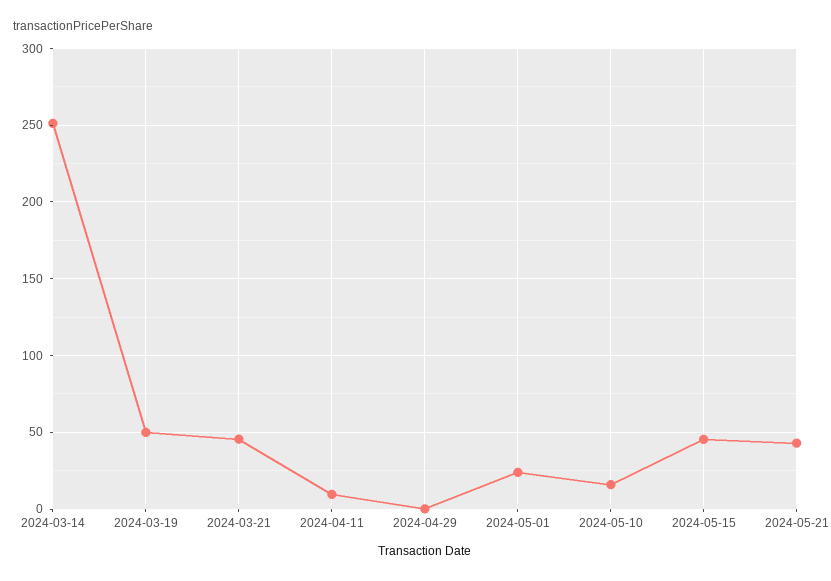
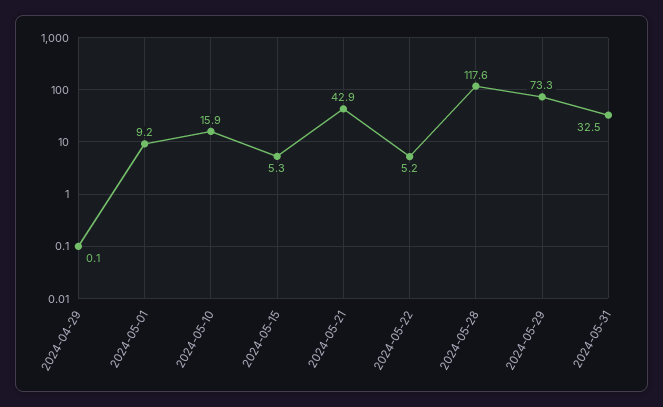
2024-03-14: 250 -> none
2024-03-19: 50 -> none
2024-03-21: 45 -> none
2024-04-11: 10 -> none
2024-05-01: 25 -> 9.2
2024-05-15: 45 -> 5.3
2024-05-22: none -> 5.2
2024-05-28: none -> 117.6
2024-05-29: none -> 73.3
2024-05-31: none -> 32.5

